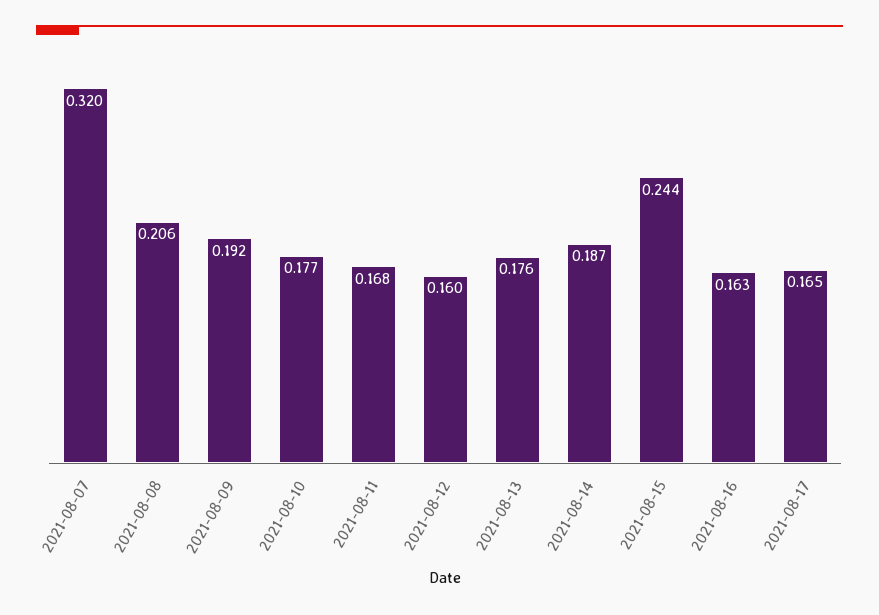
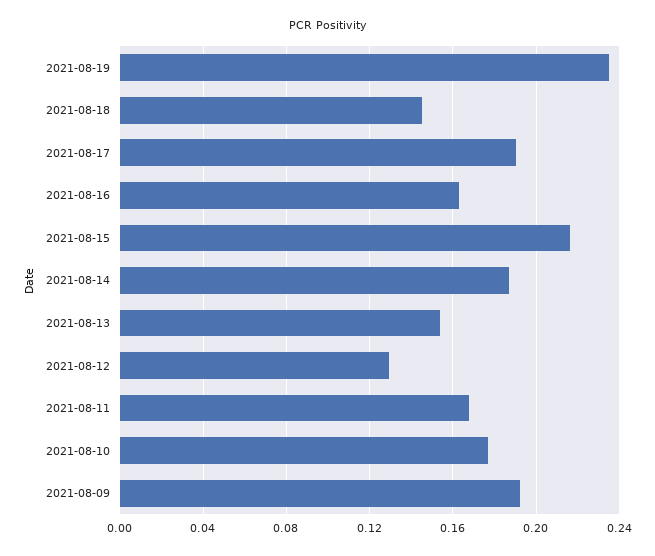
2021-08-07: 0.32 -> none
2021-08-08: 0.206 -> none
2021-08-12: 0.16 -> 0.13
2021-08-13: 0.176 -> 0.155
2021-08-15: 0.244 -> 0.215
2021-08-17: 0.165 -> 0.19
2021-08-19: none -> 0.235
2021-08-18: none -> 0.145

